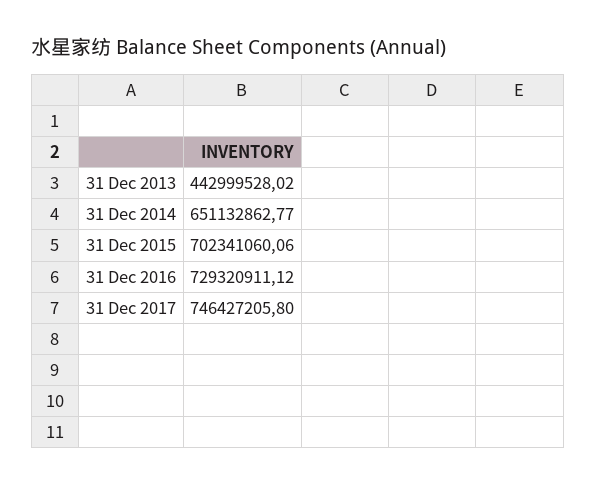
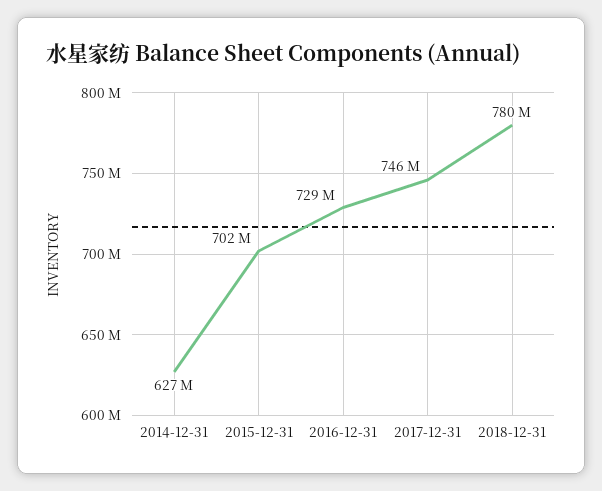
31 Dec 2013: 442999528.02 -> none
31 Dec 2014: 651132862.77 -> 627000000
2018-12-31: none -> 780000000

